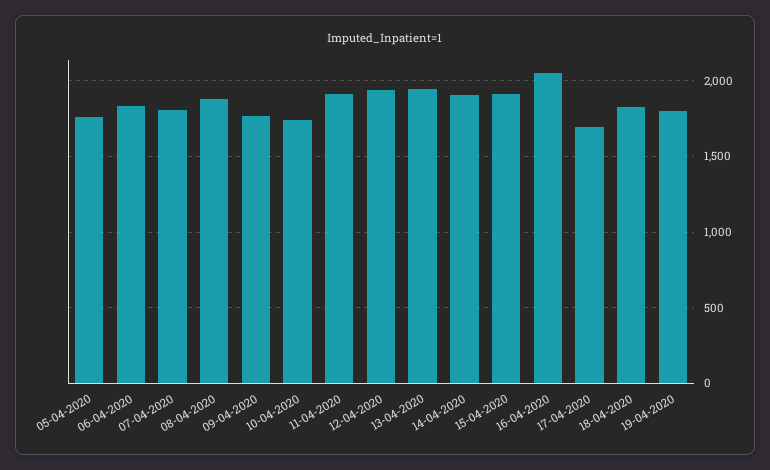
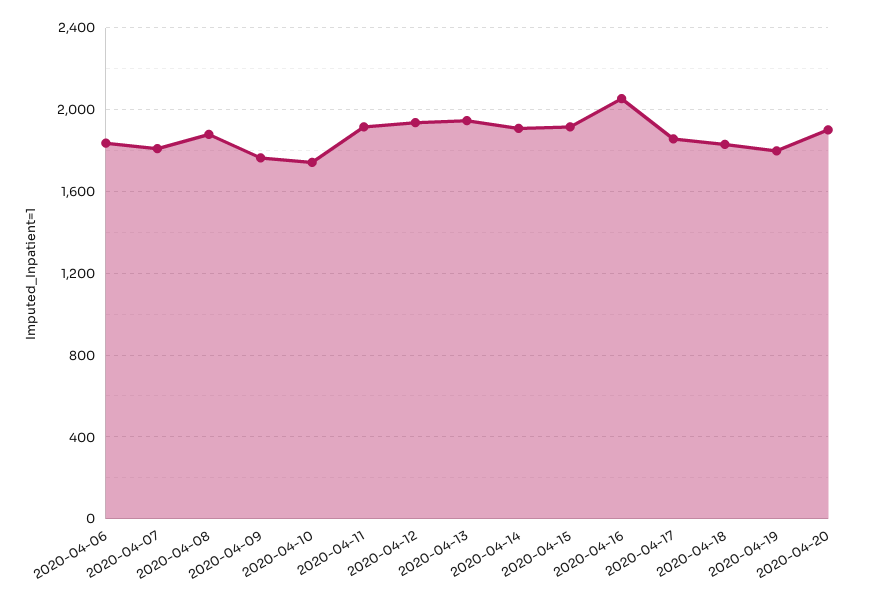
05-04-2020: 1750 -> none
17-04-2020: 1700 -> 1850
2020-04-20: none -> 1900

